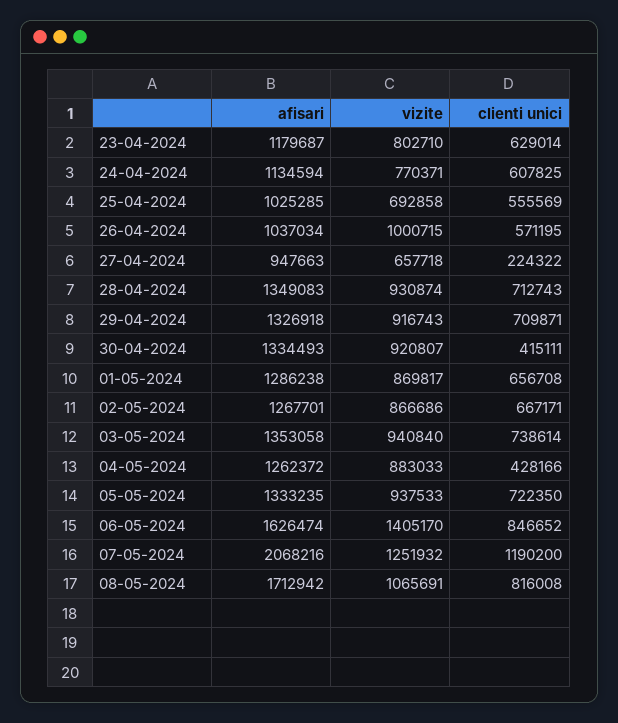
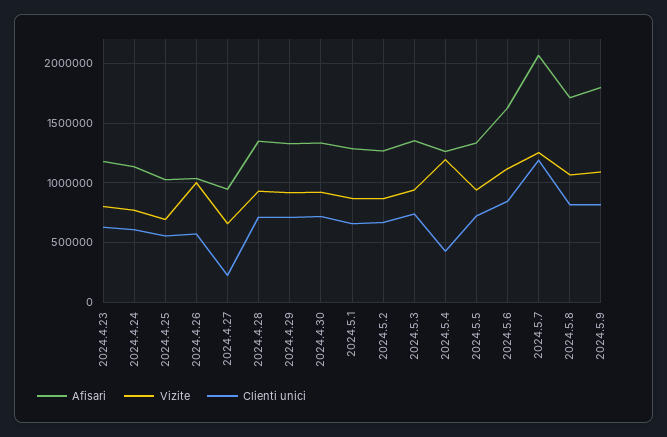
clienti unici, 30-04-2024: 415111 -> 700000
vizite, 04-05-2024: 883033 -> 1200000
vizite, 06-05-2024: 1405170 -> 1100000
afisari, 2024.5.9: none -> 1800000
vizite, 2024.5.9: none -> 1100000
clienti unici, 2024.5.9: none -> 800000

